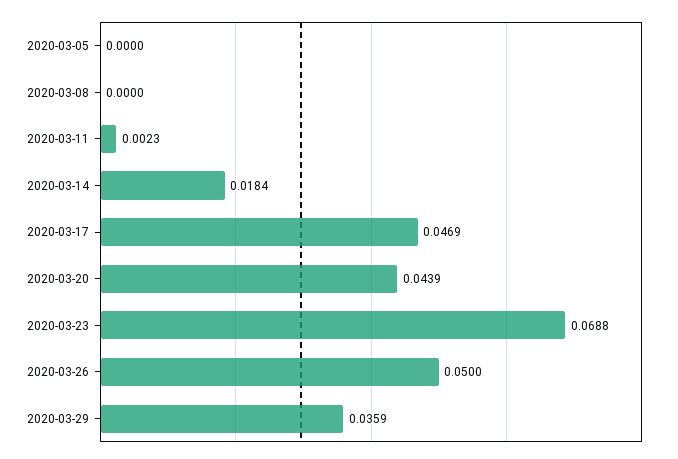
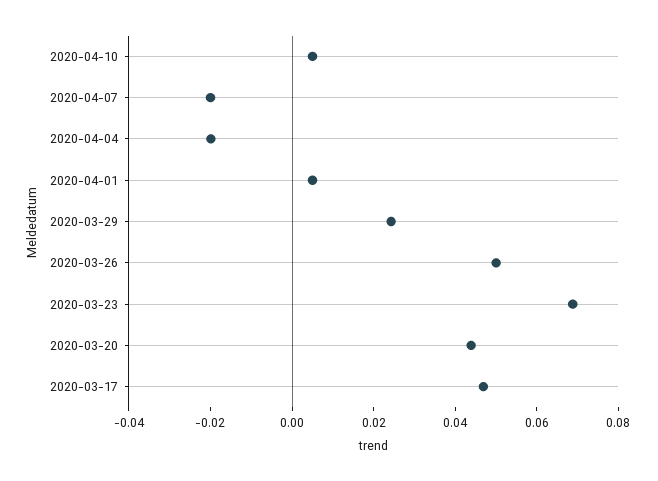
2020-03-05: 0 -> none
2020-03-08: 0 -> none
2020-03-11: 0.0023 -> none
2020-03-14: 0.0184 -> none
2020-03-29: 0.0359 -> 0.025
2020-04-10: none -> 0.005
2020-04-07: none -> -0.02
2020-04-04: none -> -0.02
2020-04-01: none -> 0.005

